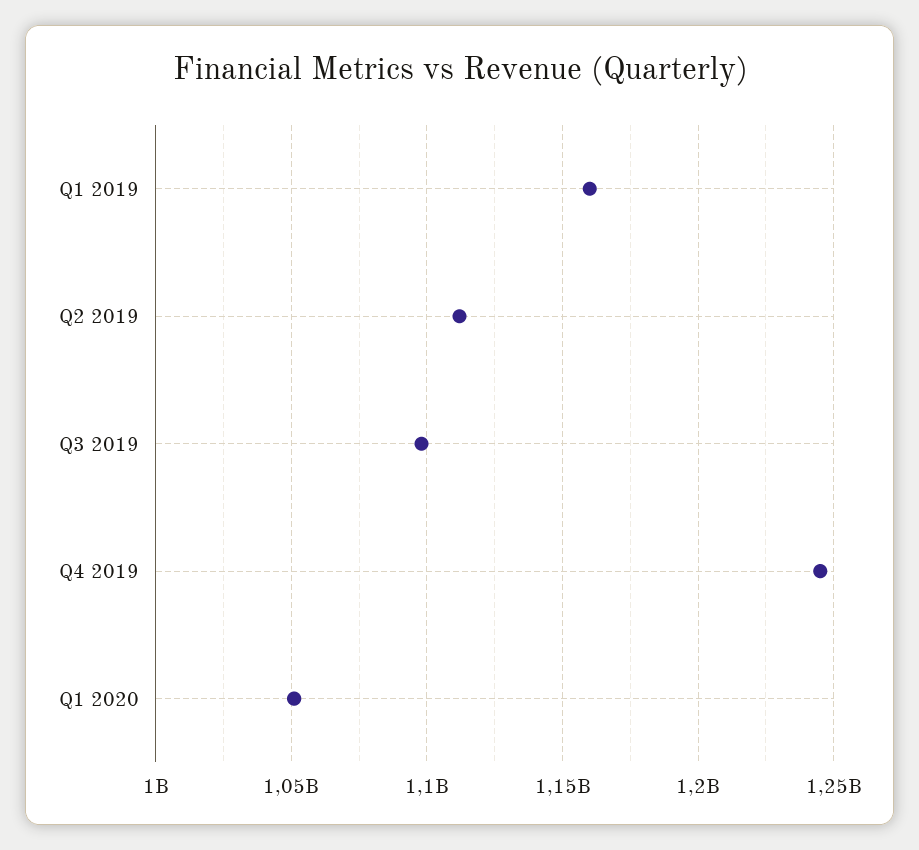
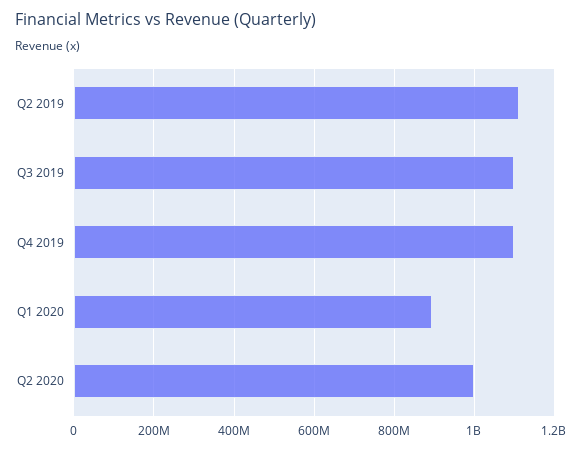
Q1 2019: 1160000000 -> none
Q4 2019: 1245000000 -> 1100000000
Q1 2020: 1050000000 -> 900000000
Q2 2020: none -> 1000000000

